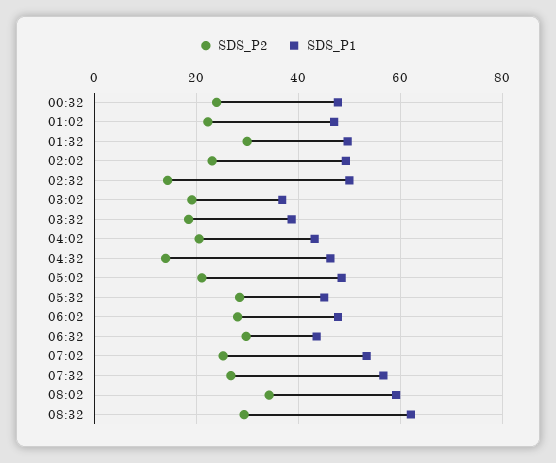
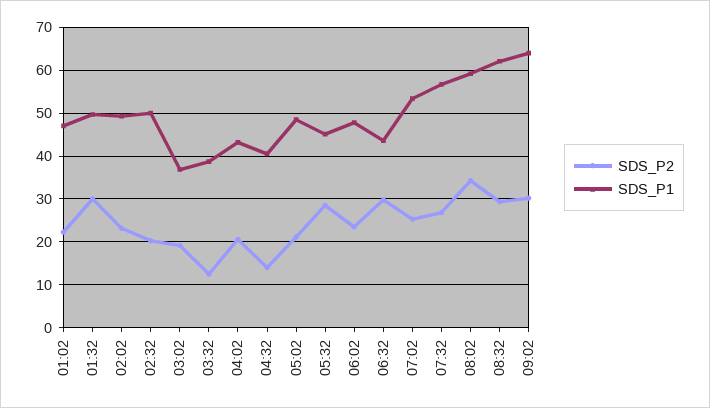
SDS_P2, 00:32: 24 -> none
SDS_P1, 00:32: 48 -> none
SDS_P2, 02:32: 14 -> 20
SDS_P2, 03:32: 18 -> 12
SDS_P1, 04:32: 46 -> 40
SDS_P2, 06:02: 28 -> 24
SDS_P2, 09:02: none -> 30
SDS_P1, 09:02: none -> 64

